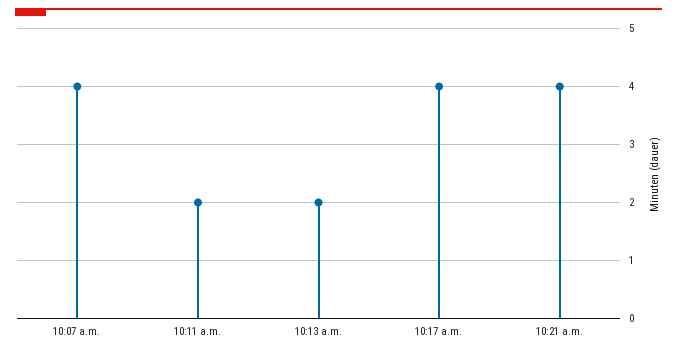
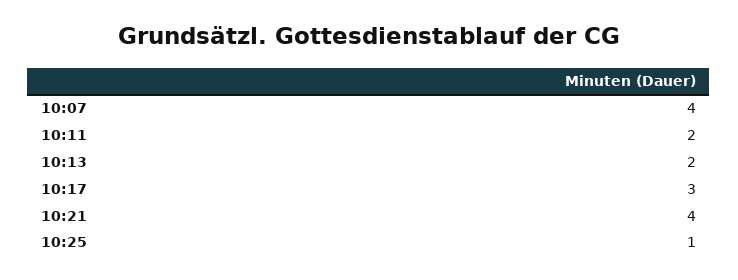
10:17 a.m.: 4 -> 3
10:25: none -> 1

